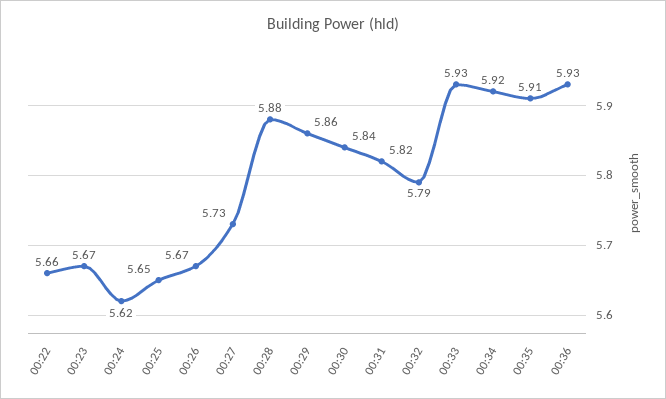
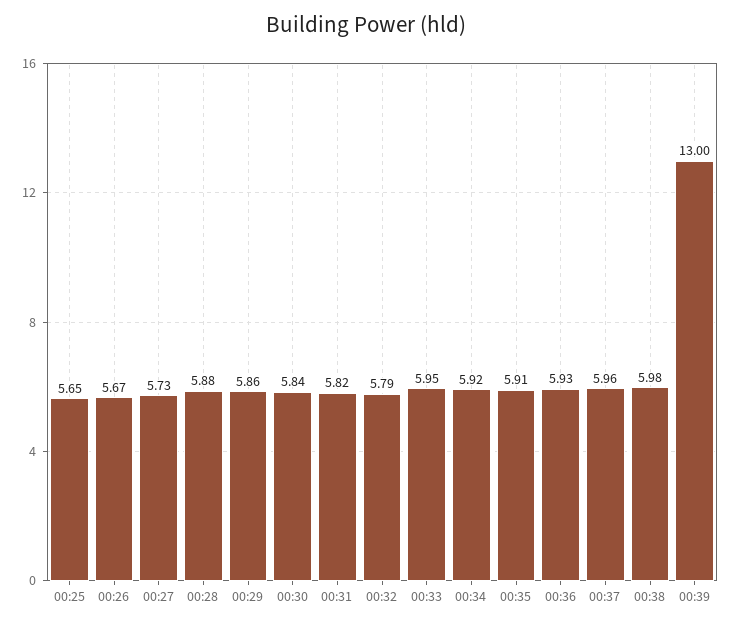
00:22: 5.66 -> none
00:23: 5.67 -> none
00:24: 5.62 -> none
00:33: 5.93 -> 5.95
00:37: none -> 5.96
00:38: none -> 5.98
00:39: none -> 13

